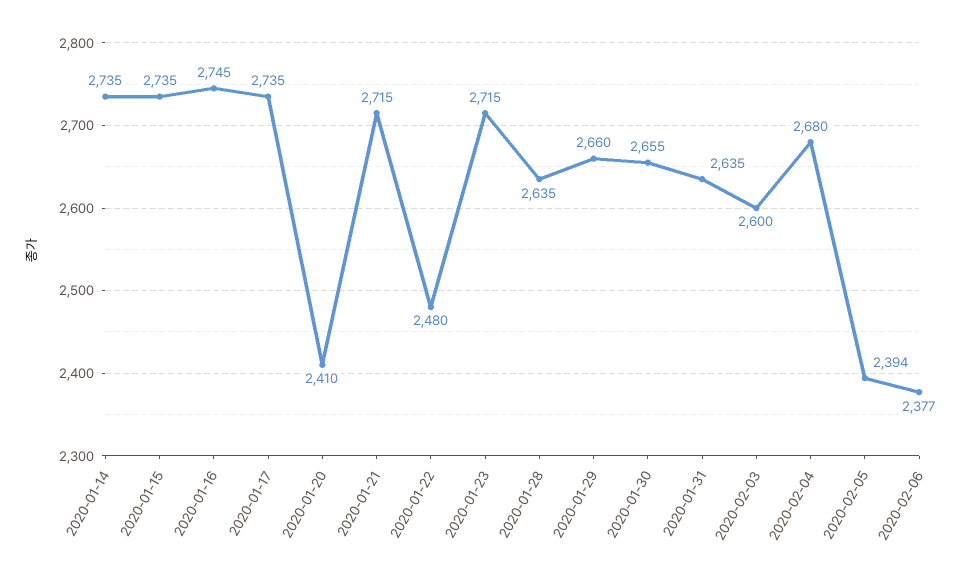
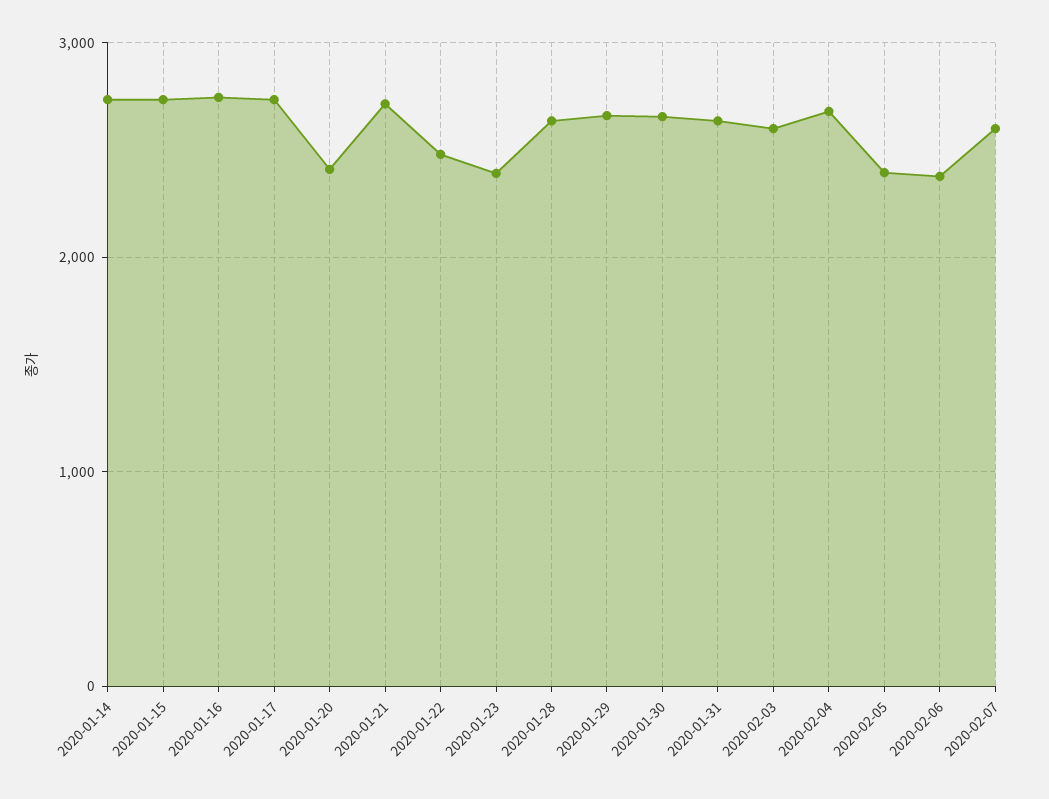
2020-01-23: 2715 -> 2400
2020-02-07: none -> 2600

